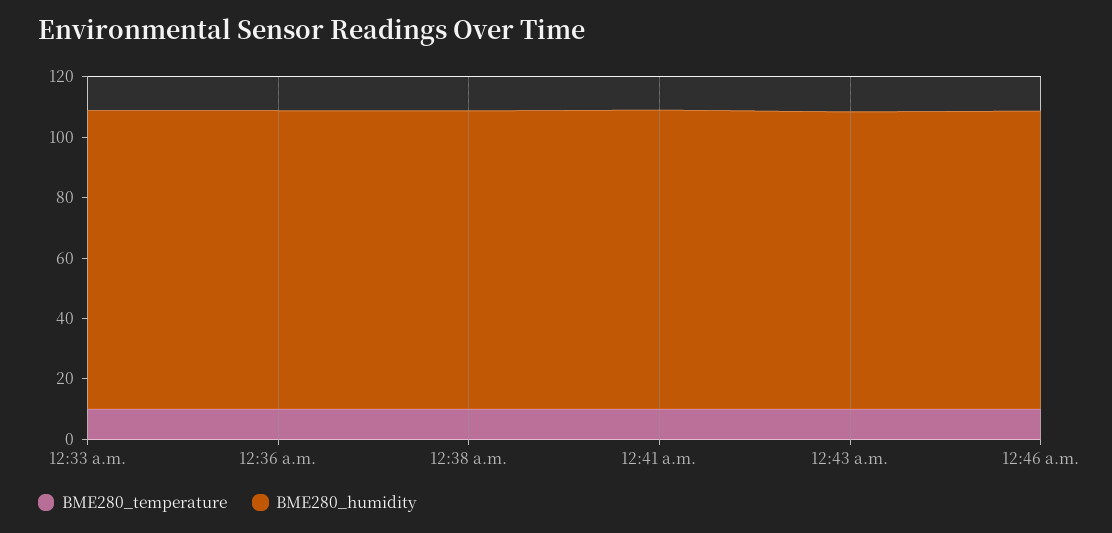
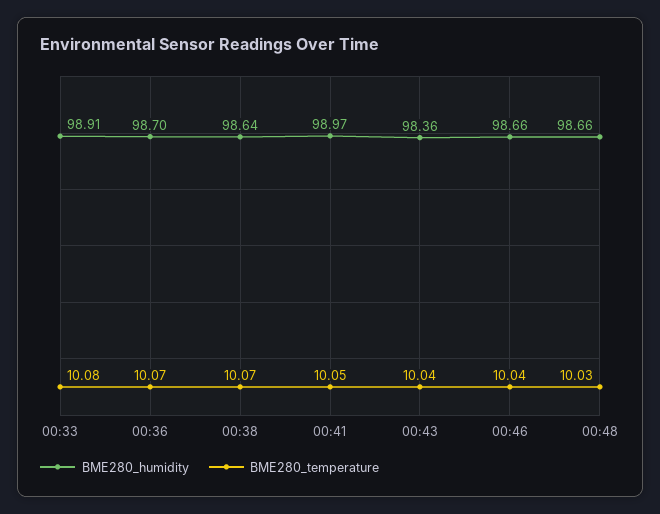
BME280_humidity, 00:48: none -> 98.66
BME280_temperature, 00:48: none -> 10.03

